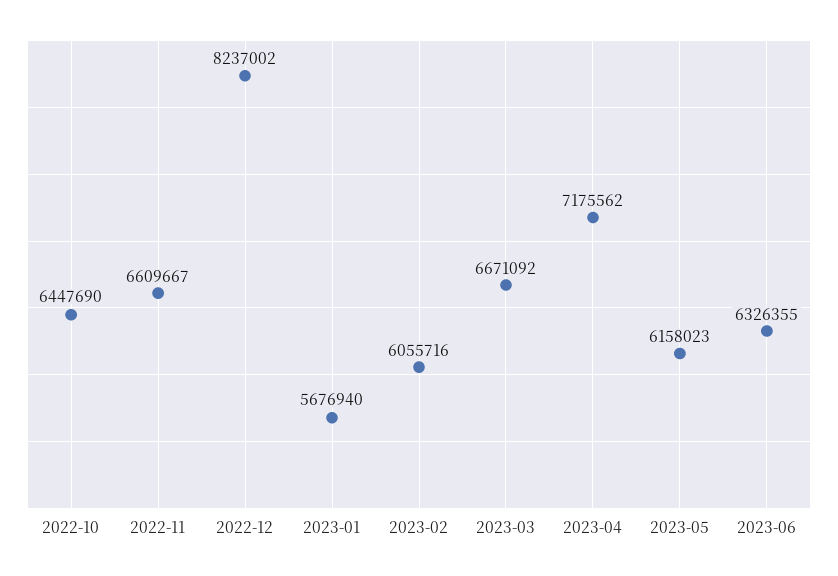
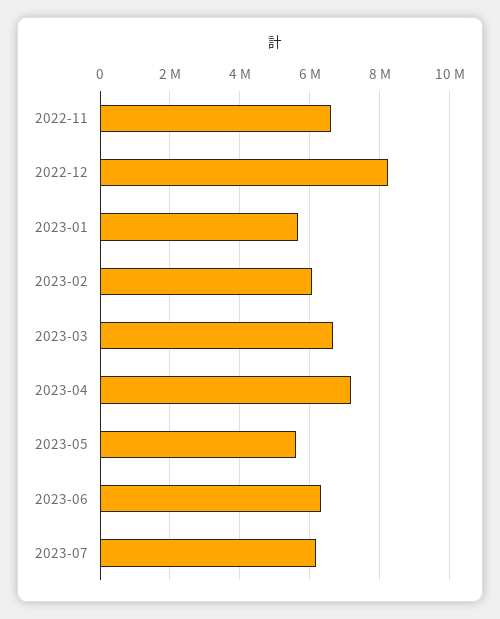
2022-10: 6447690 -> none
2023-05: 6158023 -> 5600000
2023-07: none -> 6200000

